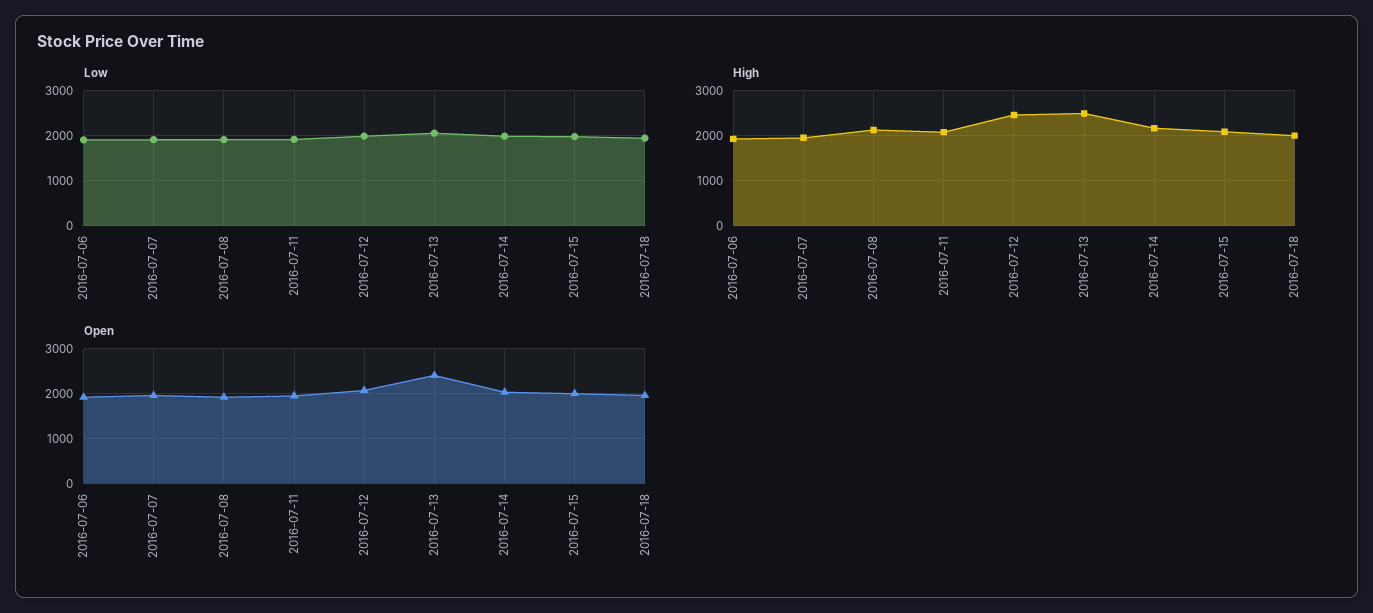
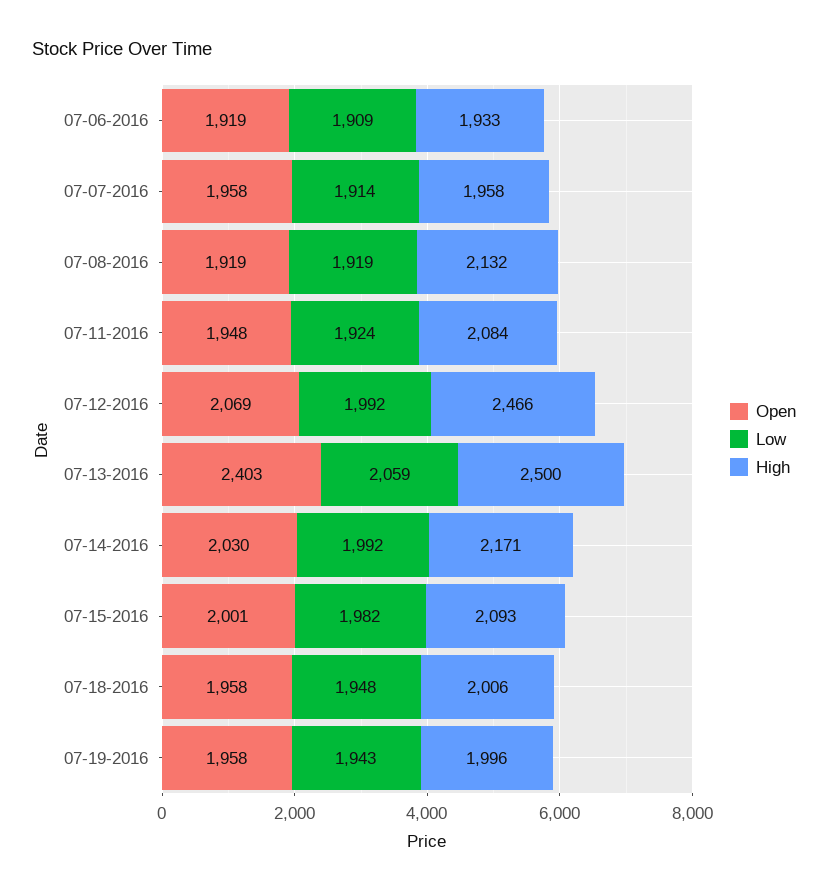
Open, 07-19-2016: none -> 1958
Low, 07-19-2016: none -> 1943
High, 07-19-2016: none -> 1996

